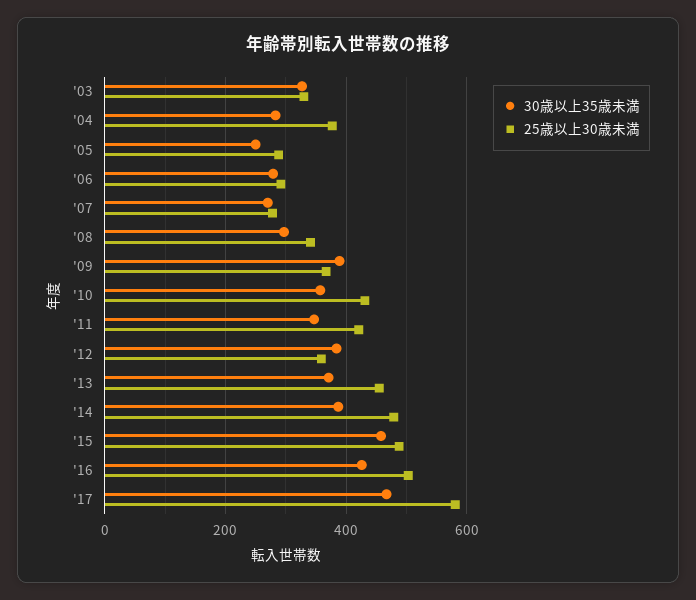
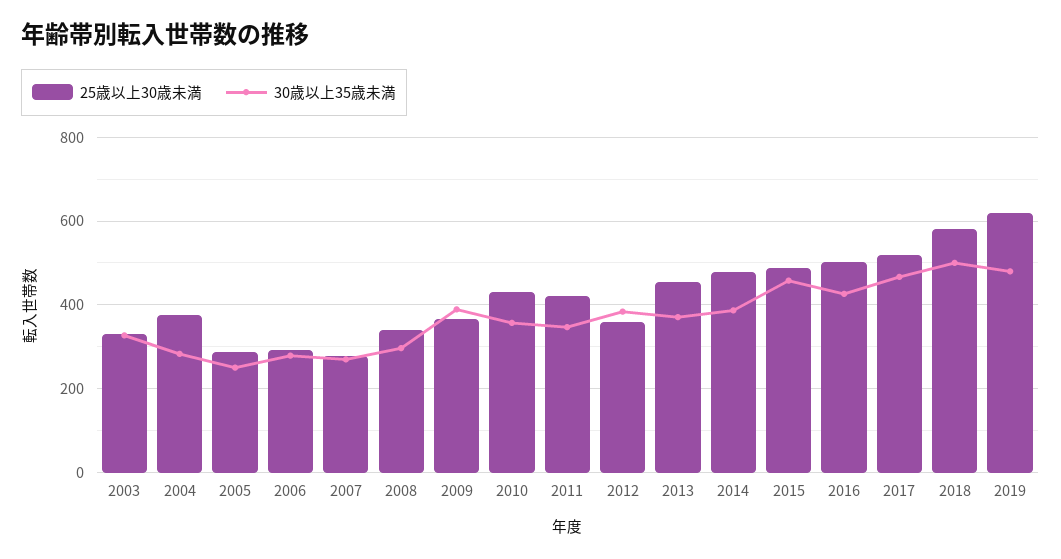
25歳以上30歳未満, '17: 580 -> 520
25歳以上30歳未満, 2018: none -> 580
30歳以上35歳未満, 2018: none -> 500
25歳以上30歳未満, 2019: none -> 620
30歳以上35歳未満, 2019: none -> 480

